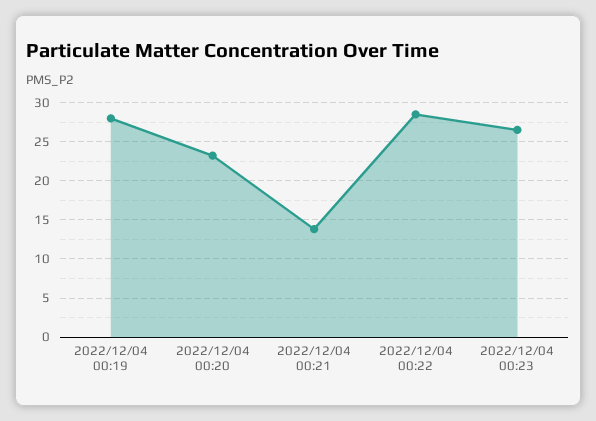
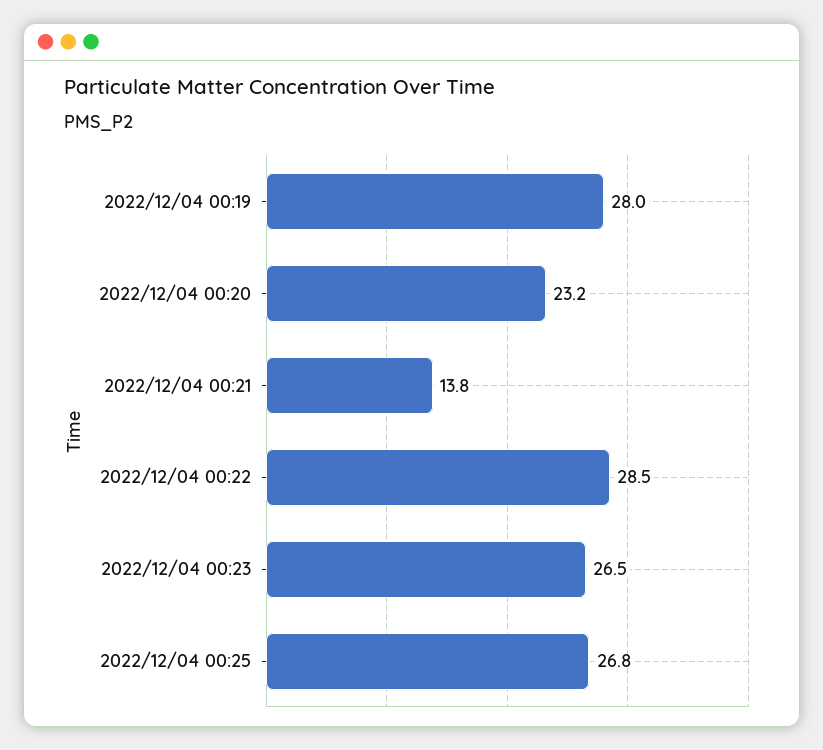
2022/12/04 00:25: none -> 26.8

